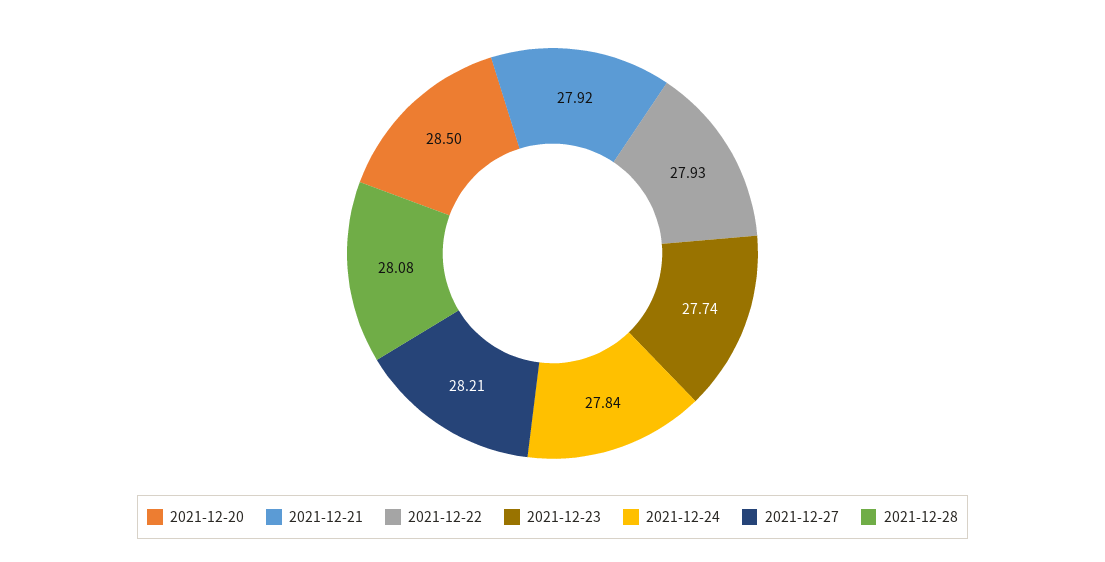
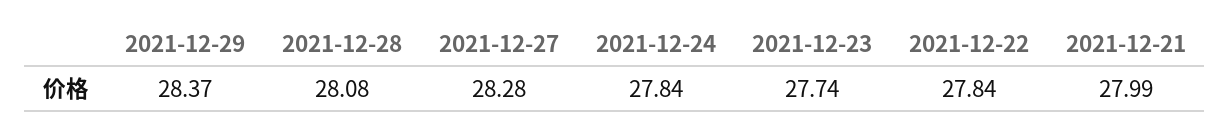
2021-12-20: 28.5 -> none
2021-12-21: 27.92 -> 27.99
2021-12-22: 27.93 -> 27.84
2021-12-27: 28.21 -> 28.28
2021-12-29: none -> 28.37

